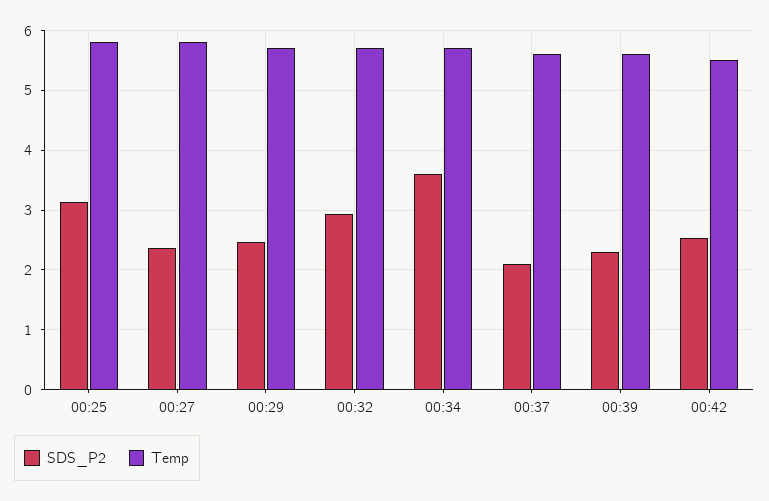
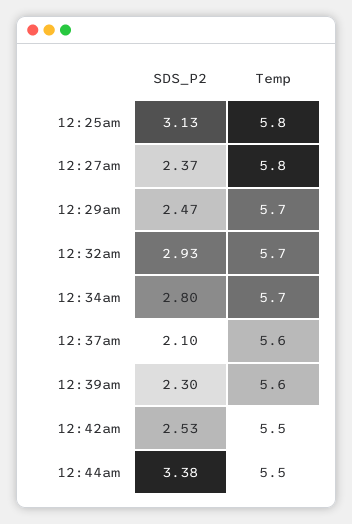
SDS_P2, 00:34: 3.6 -> 2.8
SDS_P2, 12:44am: none -> 3.38
Temp, 12:44am: none -> 5.5

